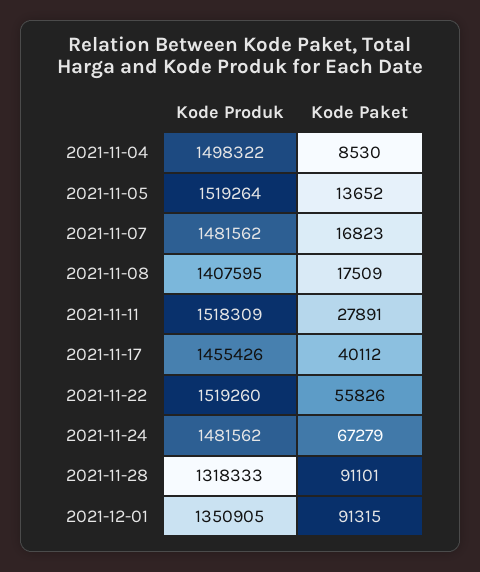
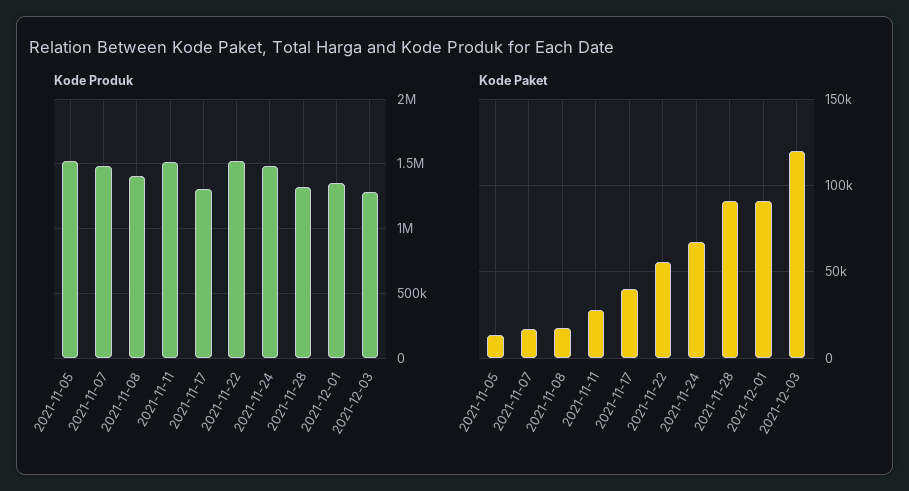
Kode Produk, 2021-11-04: 1498322 -> none
Kode Paket, 2021-11-04: 8530 -> none
Kode Produk, 2021-11-17: 1455426 -> 1300000
Kode Produk, 2021-12-03: none -> 1300000
Kode Paket, 2021-12-03: none -> 120000

